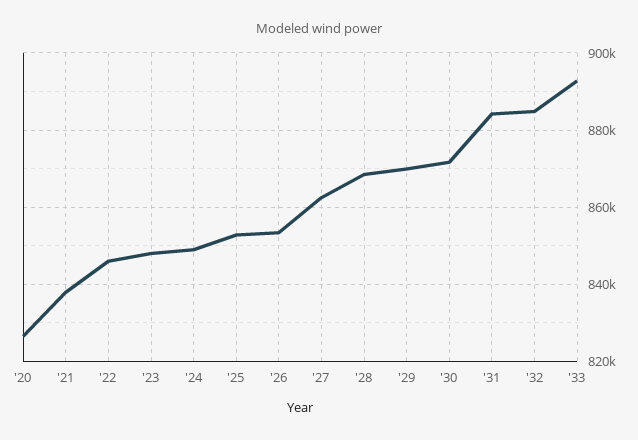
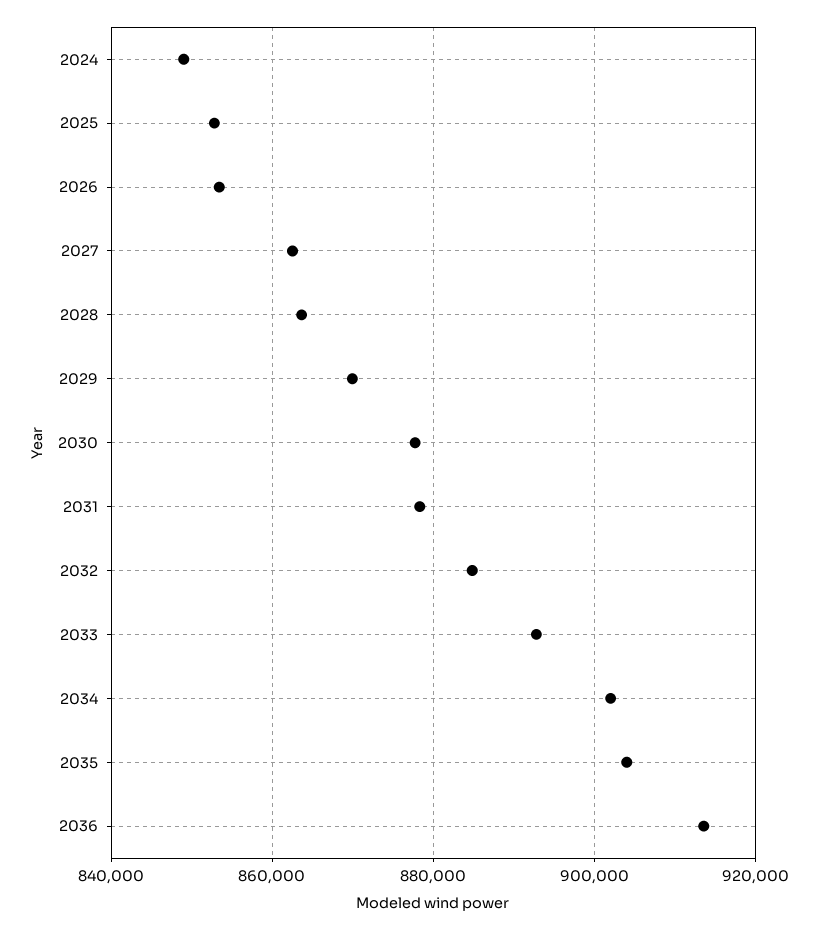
'20: 826000 -> none
'21: 838000 -> none
'22: 846000 -> none
'23: 848000 -> none
'28: 868000 -> 864000
'30: 872000 -> 878000
'31: 884000 -> 878000
2034: none -> 902000
2035: none -> 904000
2036: none -> 914000

